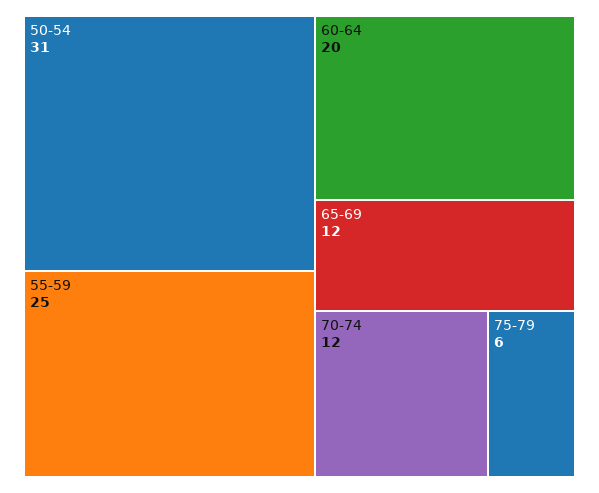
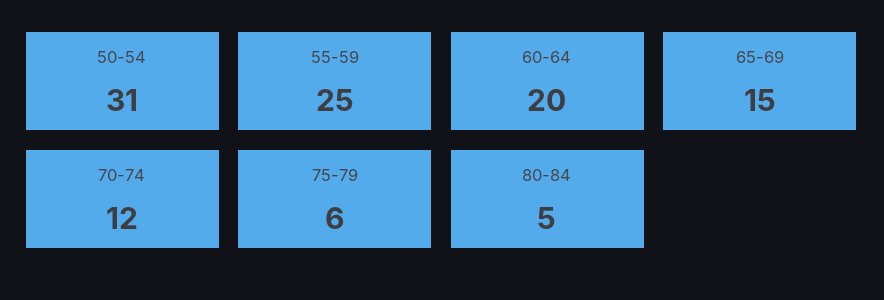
65-69: 12 -> 15
80-84: none -> 5

